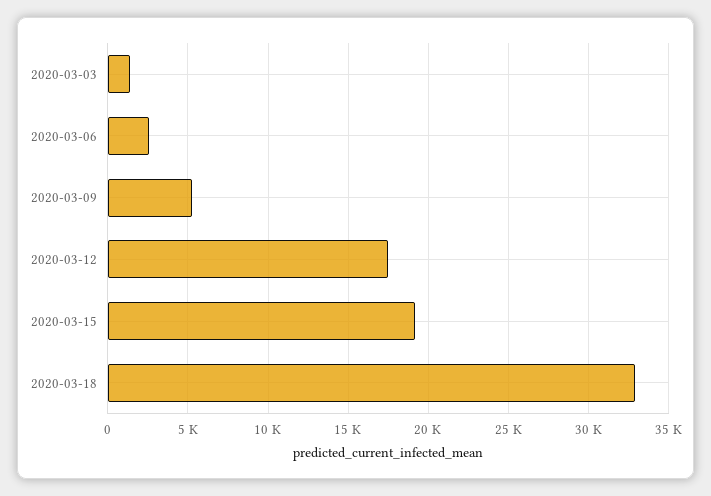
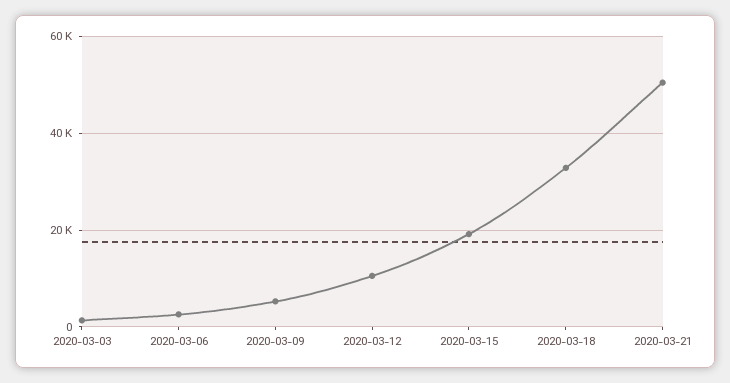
2020-03-12: 17500 -> 10000
2020-03-21: none -> 50000

